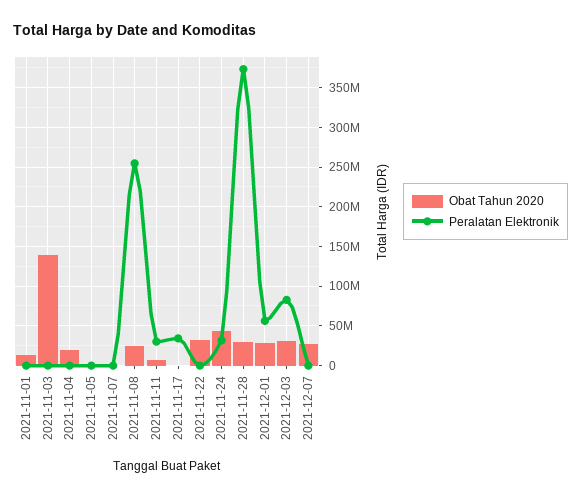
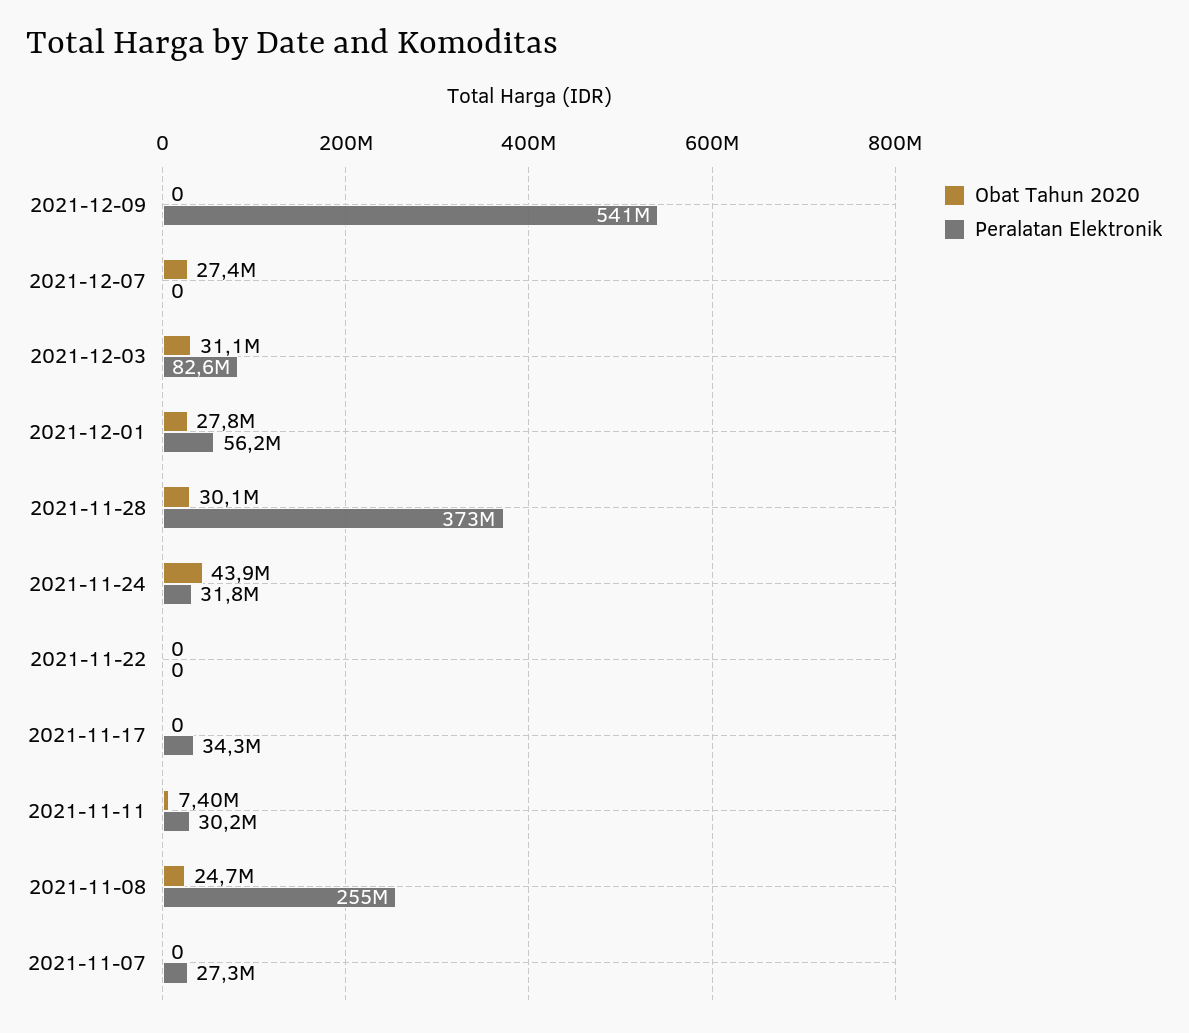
Obat Tahun 2020, 2021-11-01: 10000000 -> none
Peralatan Elektronik, 2021-11-01: 0 -> none
Obat Tahun 2020, 2021-11-03: 140000000 -> none
Peralatan Elektronik, 2021-11-03: 0 -> none
Obat Tahun 2020, 2021-11-04: 20000000 -> none
Peralatan Elektronik, 2021-11-04: 0 -> none
Obat Tahun 2020, 2021-11-05: 0 -> none
Peralatan Elektronik, 2021-11-05: 0 -> none
Peralatan Elektronik, 2021-11-07: 0 -> 27300000
Obat Tahun 2020, 2021-11-22: 30000000 -> 0
Obat Tahun 2020, 2021-12-09: none -> 0
Peralatan Elektronik, 2021-12-09: none -> 541000000

